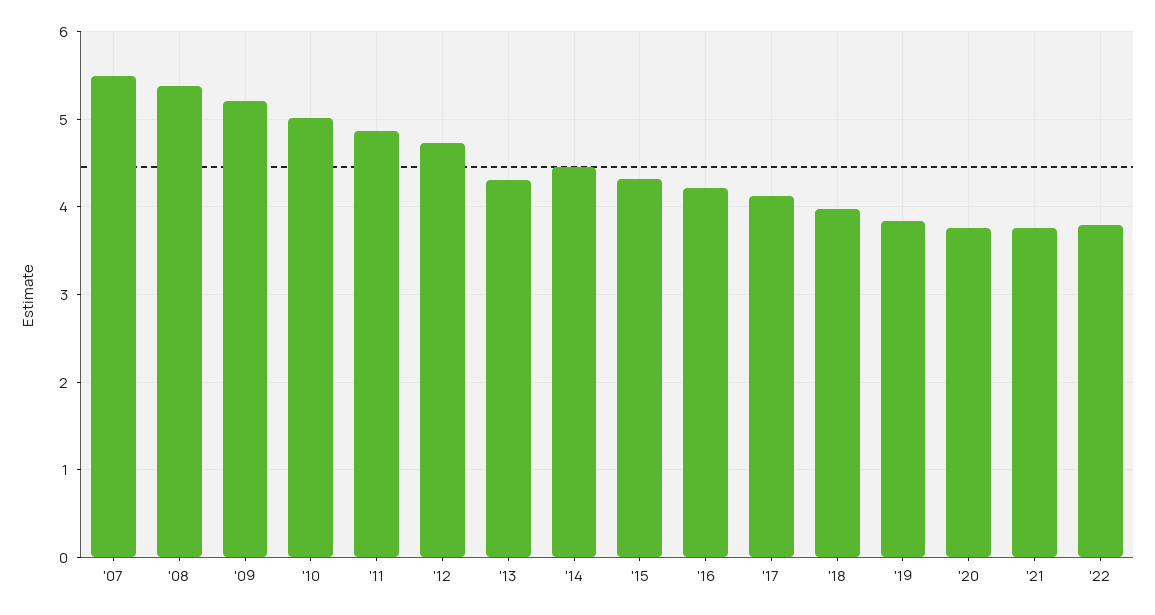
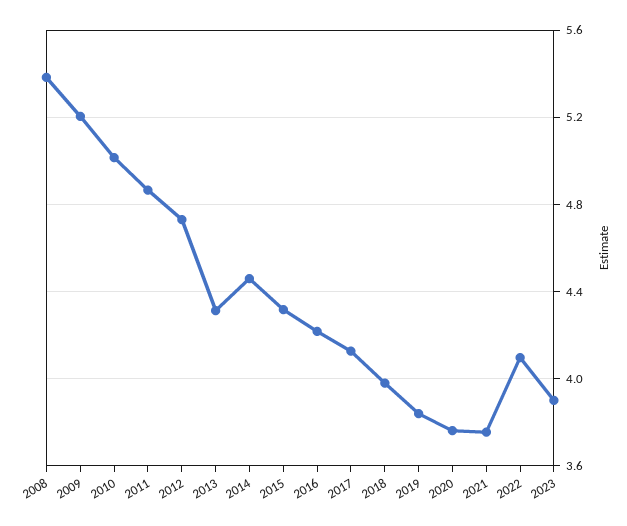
'07: 5.5 -> none
'22: 3.8 -> 4.1
2023: none -> 3.9

